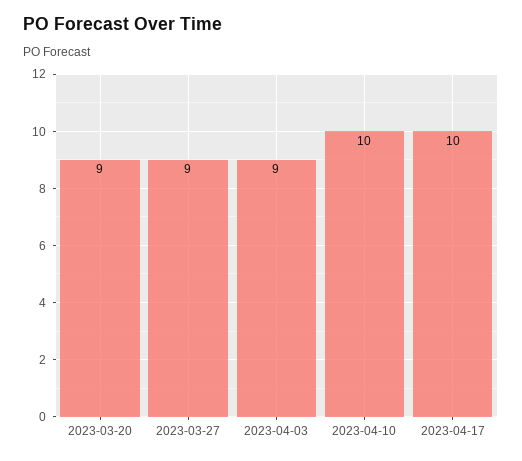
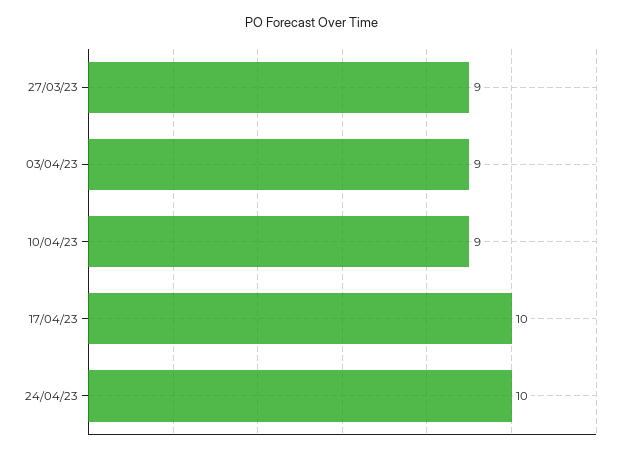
2023-03-20: 9 -> none
2023-04-10: 10 -> 9
24/04/23: none -> 10

